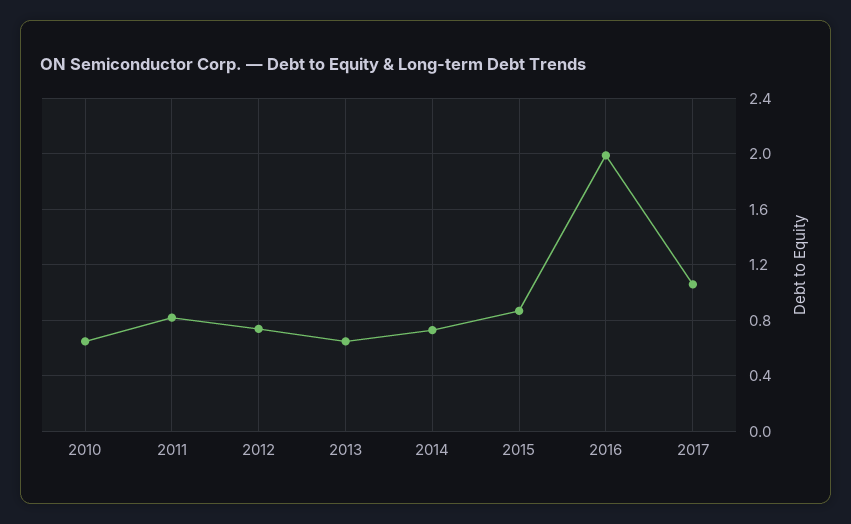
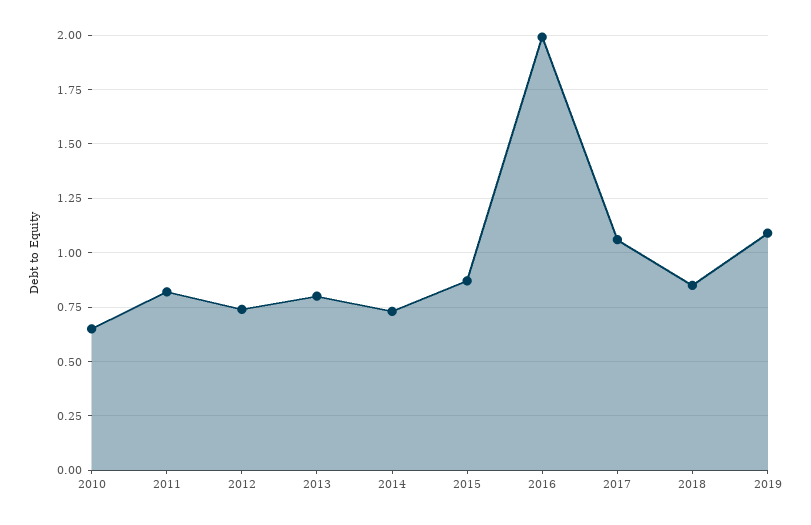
2013: 0.65 -> 0.8
2018: none -> 0.85
2019: none -> 1.1

